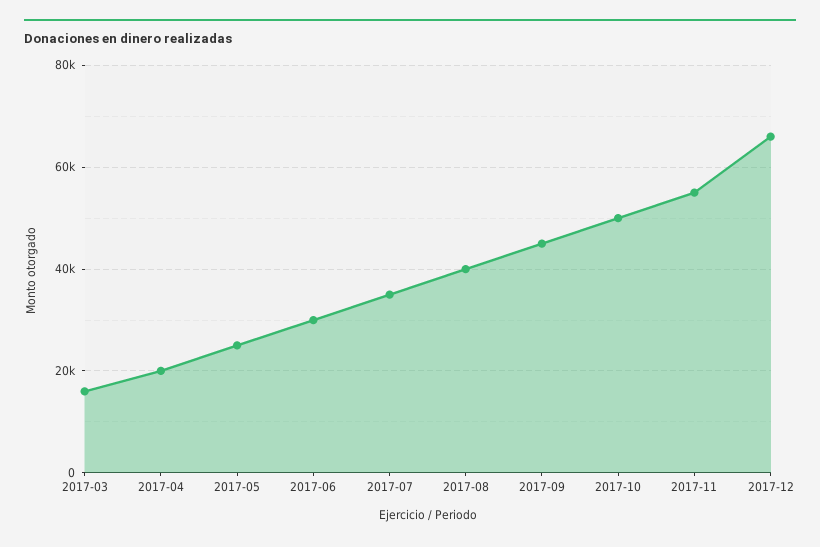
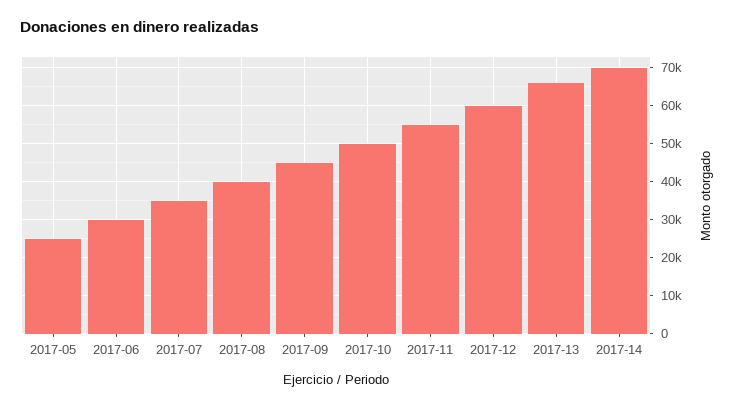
2017-03: 16000 -> none
2017-04: 20000 -> none
2017-12: 66000 -> 60000
2017-13: none -> 66000
2017-14: none -> 70000

